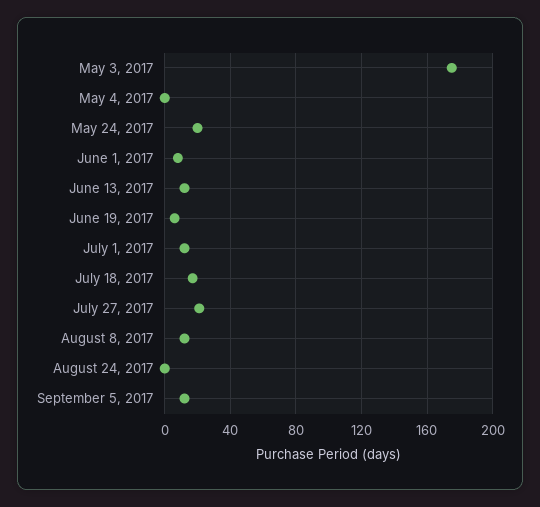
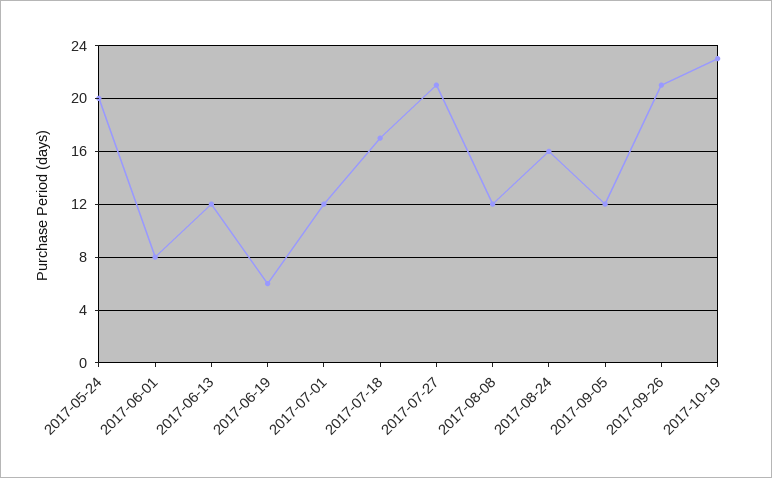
May 3, 2017: 175 -> none
May 4, 2017: 0 -> none
August 24, 2017: 0 -> 16
2017-09-26: none -> 21
2017-10-19: none -> 23

